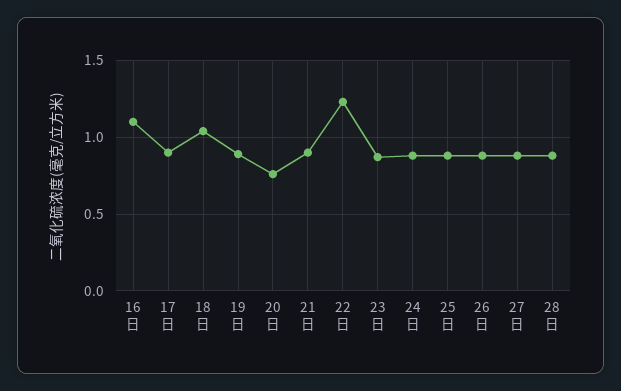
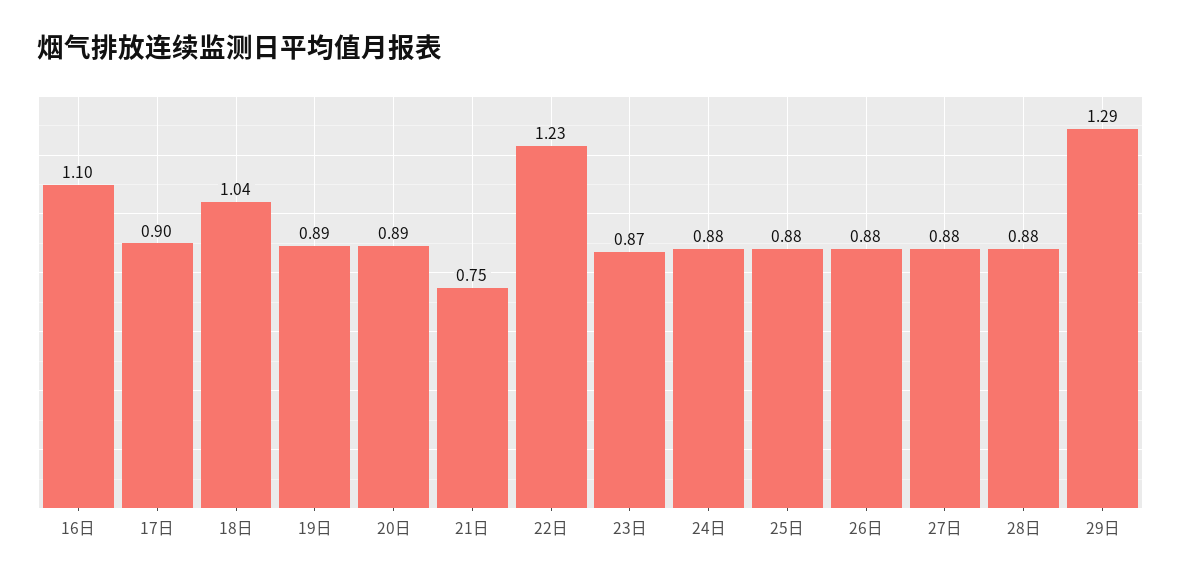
20日: 0.75 -> 0.89
21日: 0.9 -> 0.75
29日: none -> 1.29

